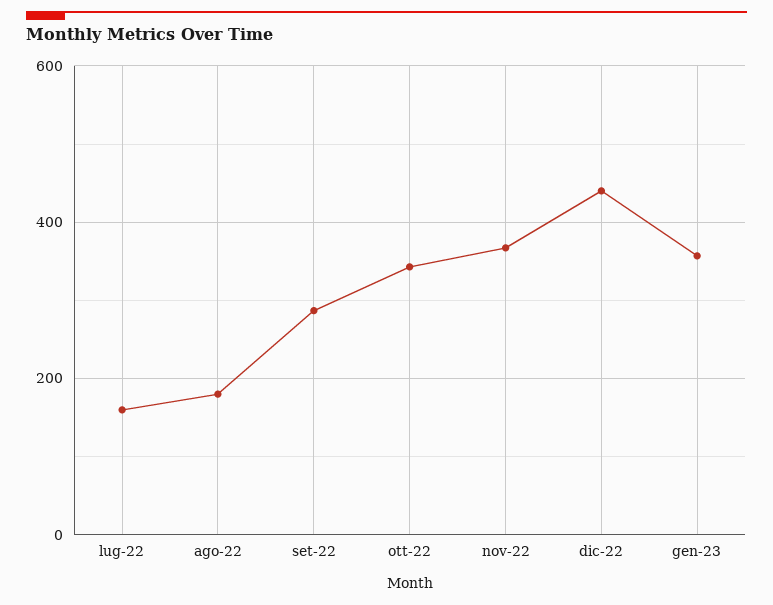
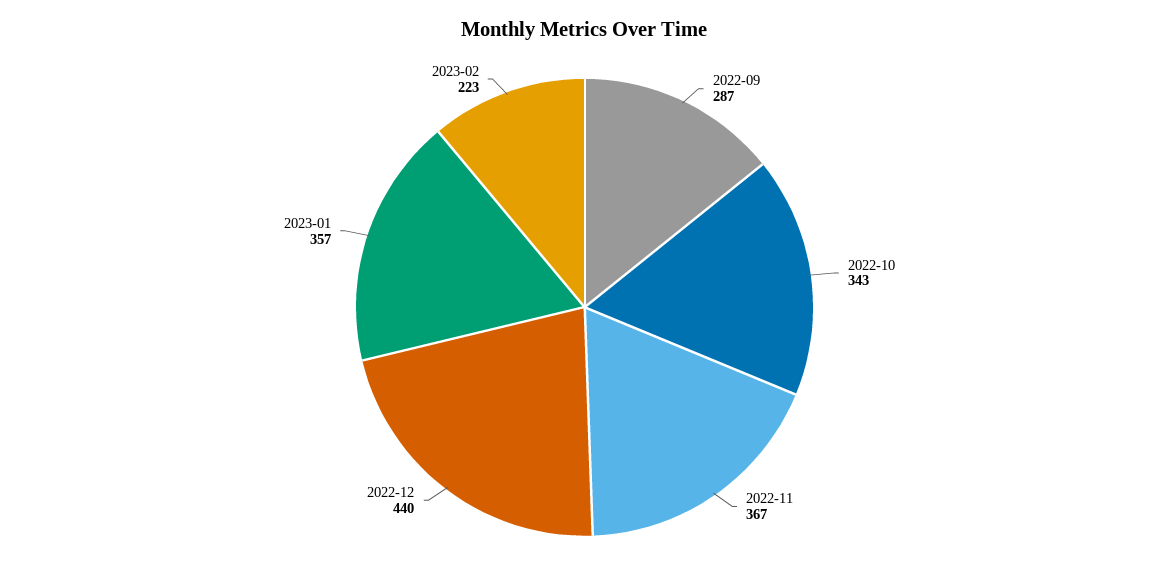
lug-22: 160 -> none
ago-22: 180 -> none
2023-02: none -> 223

